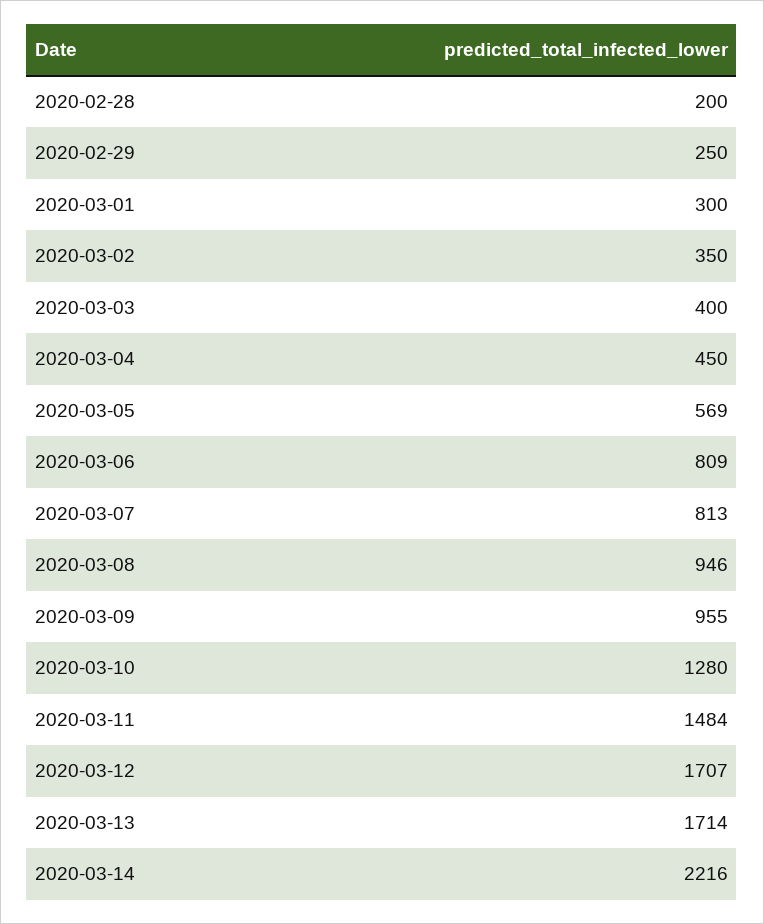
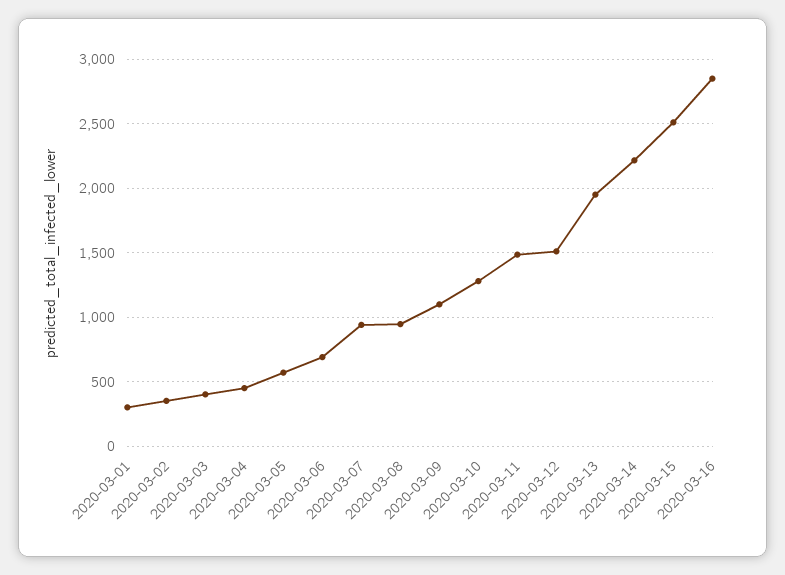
2020-02-28: 200 -> none
2020-02-29: 250 -> none
2020-03-06: 809 -> 700
2020-03-07: 813 -> 950
2020-03-09: 955 -> 1100
2020-03-12: 1707 -> 1500
2020-03-13: 1714 -> 1950
2020-03-15: none -> 2500
2020-03-16: none -> 2850

